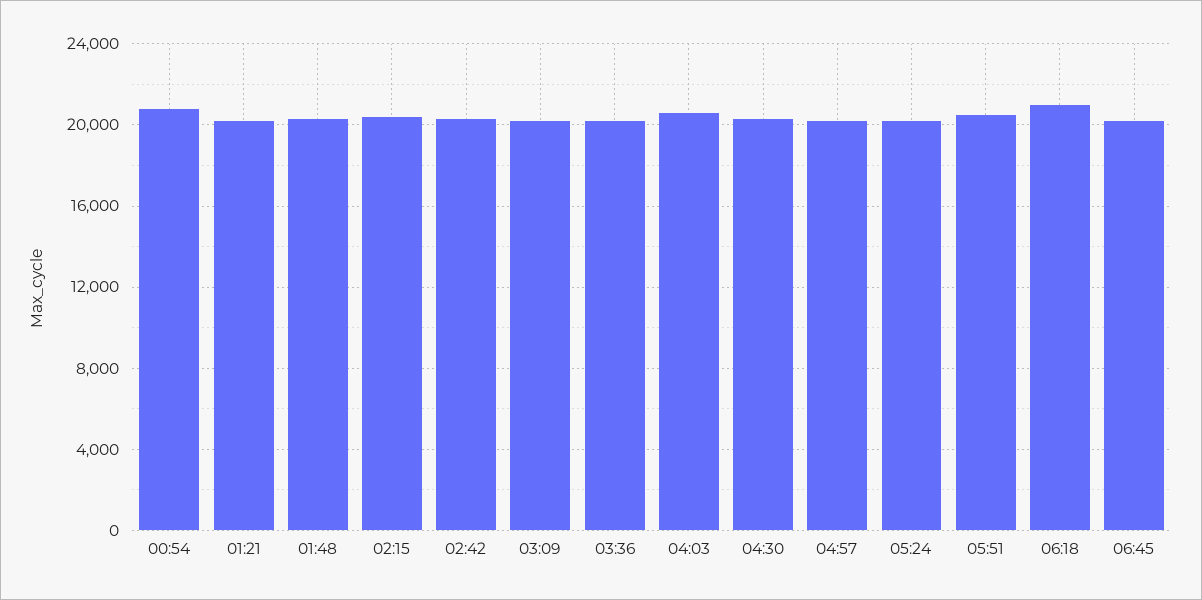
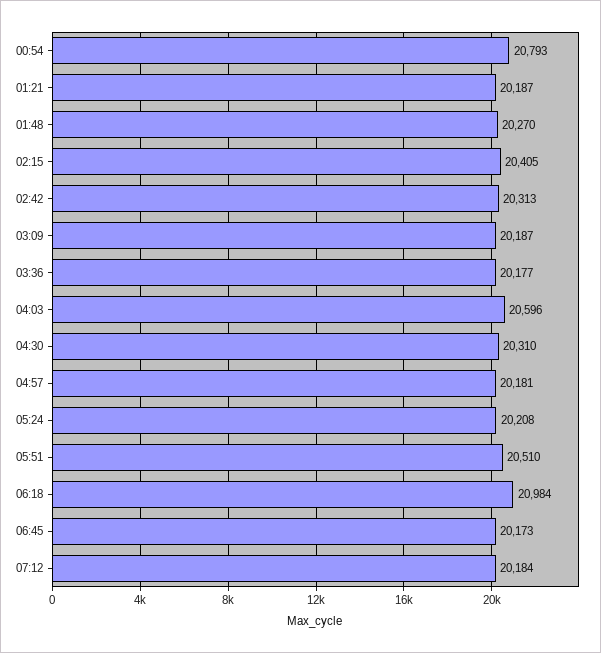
07:12: none -> 20184

